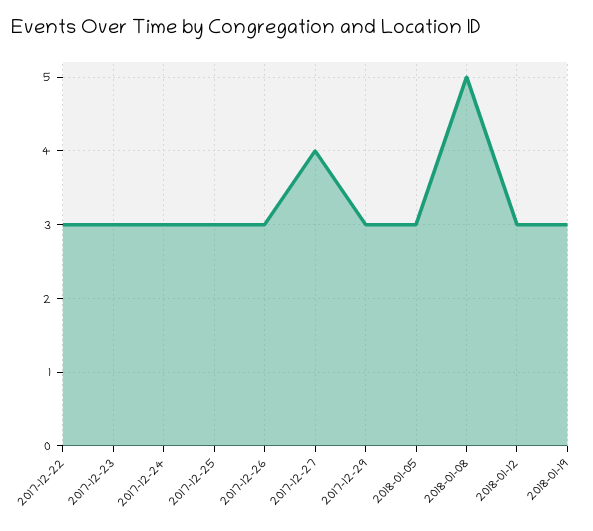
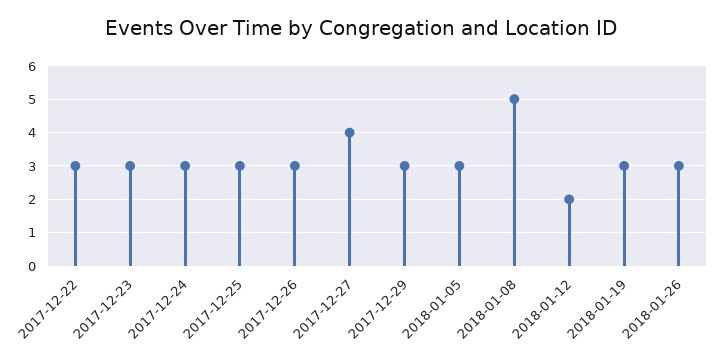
2018-01-12: 3 -> 2
2018-01-26: none -> 3

